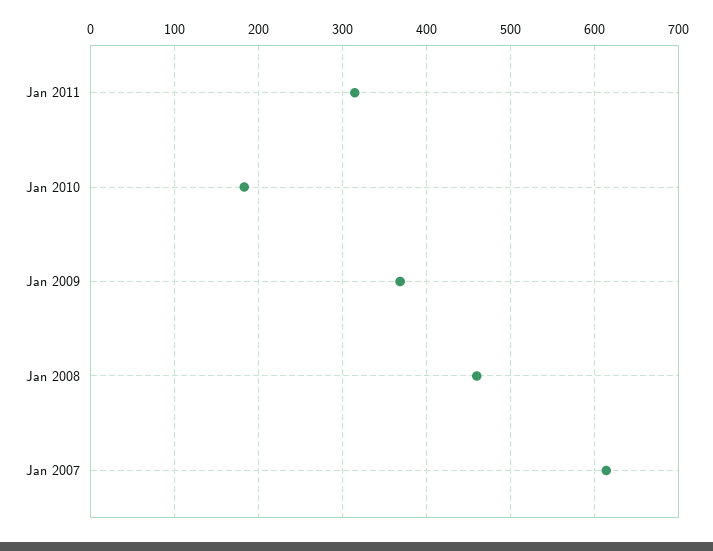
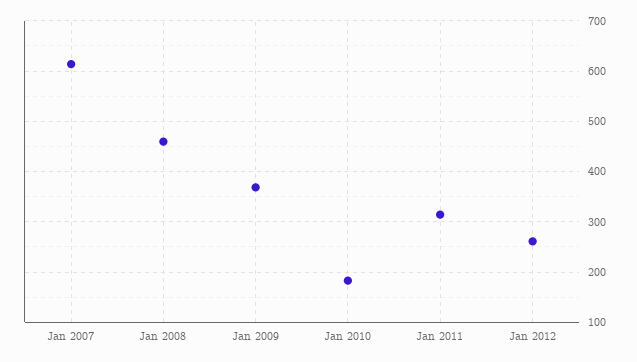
Jan 2012: none -> 260

